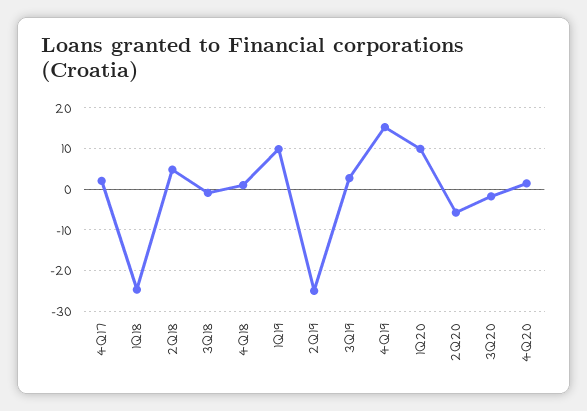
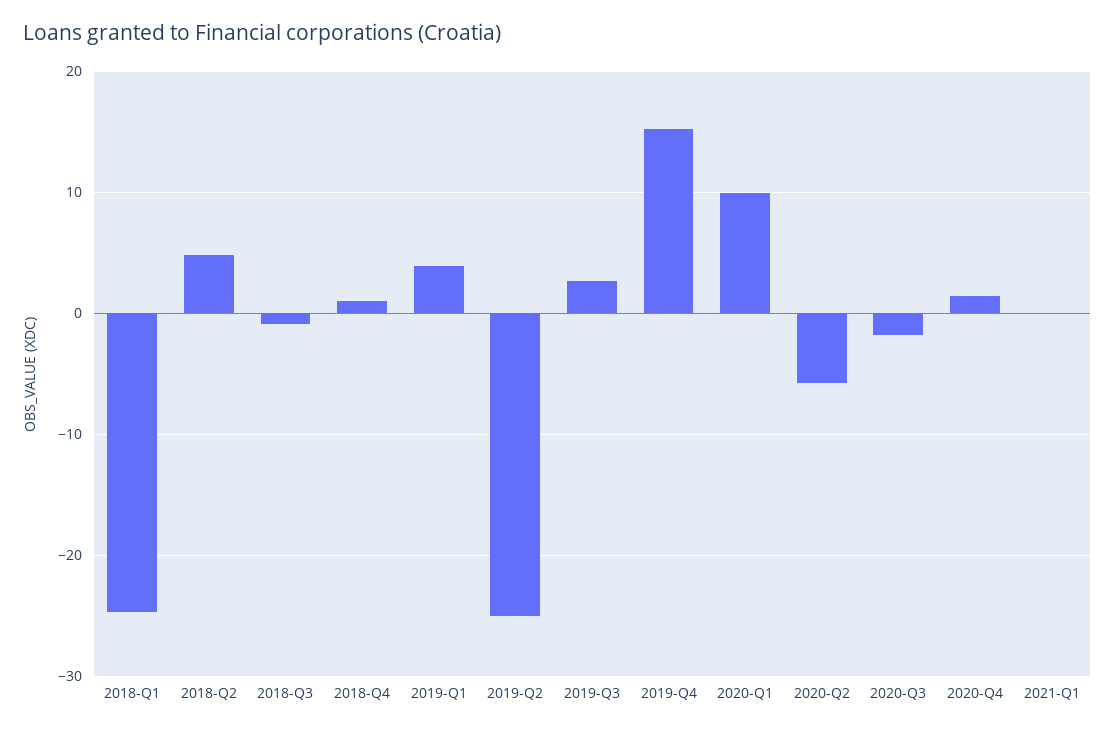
4Q17: 2 -> none
1Q19: 10 -> 4
2021-Q1: none -> 0

